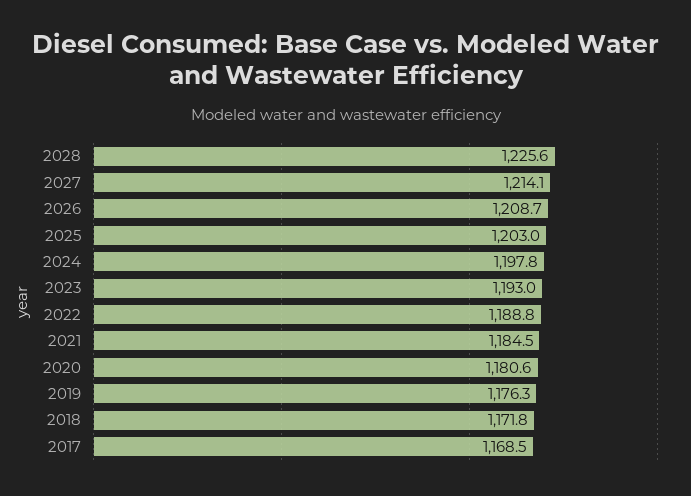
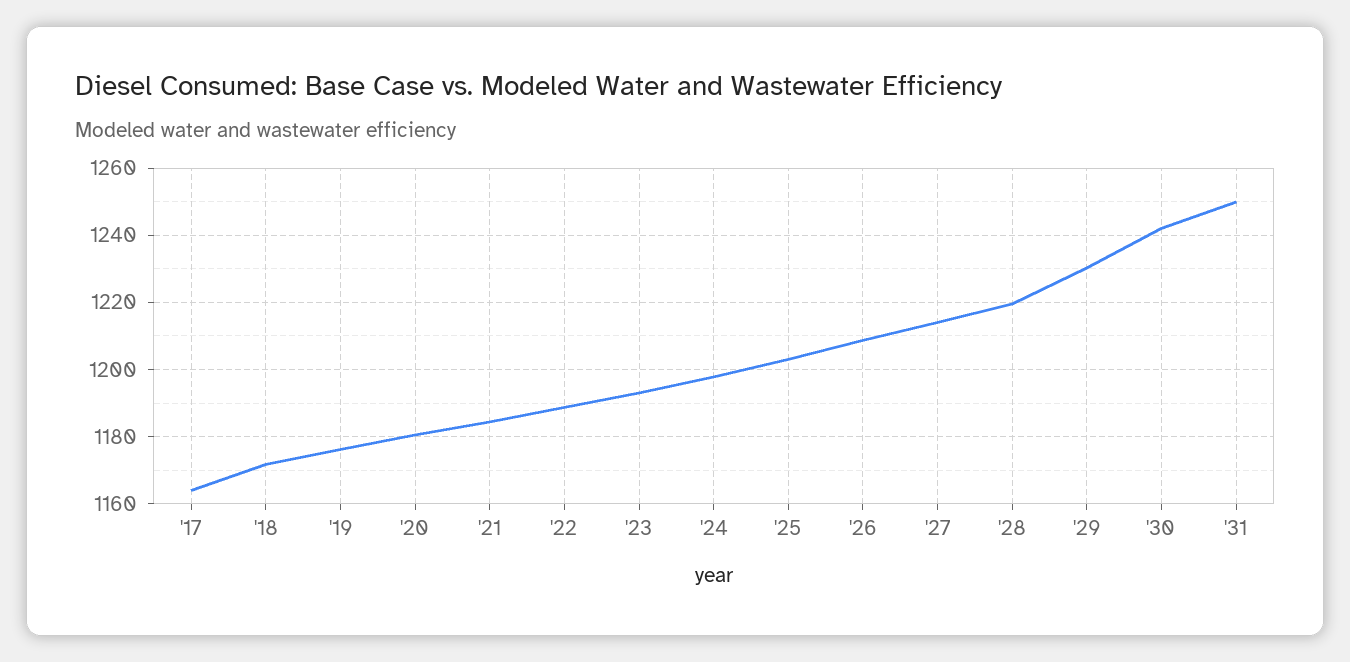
2028: 1225.6 -> 1220
2017: 1168.5 -> 1164
'29: none -> 1230
'30: none -> 1242
'31: none -> 1250

